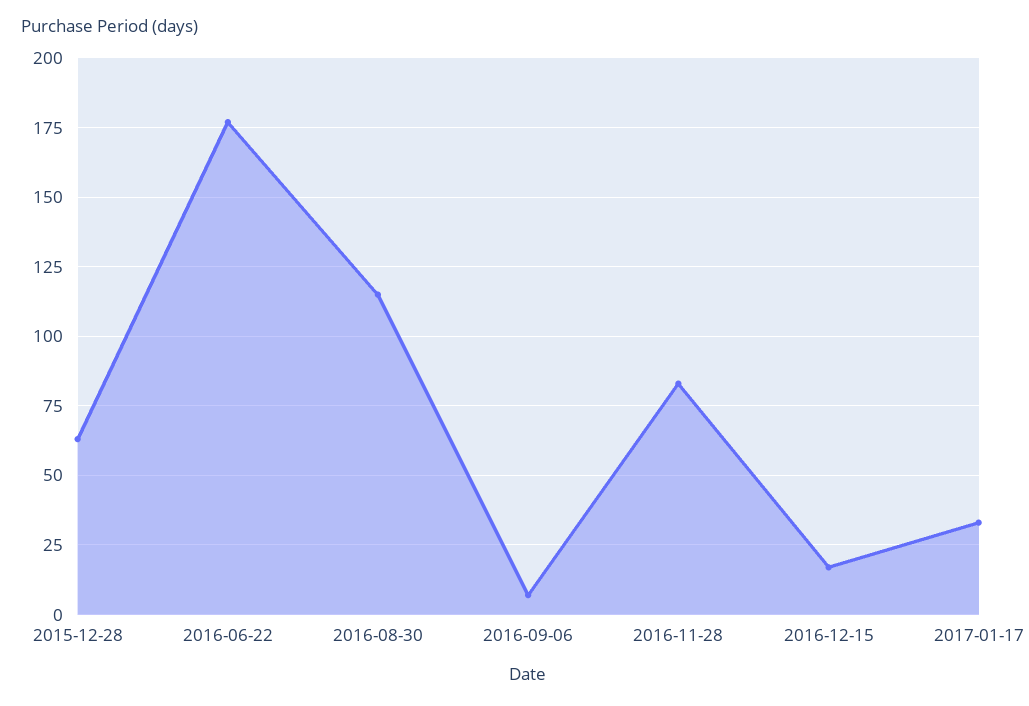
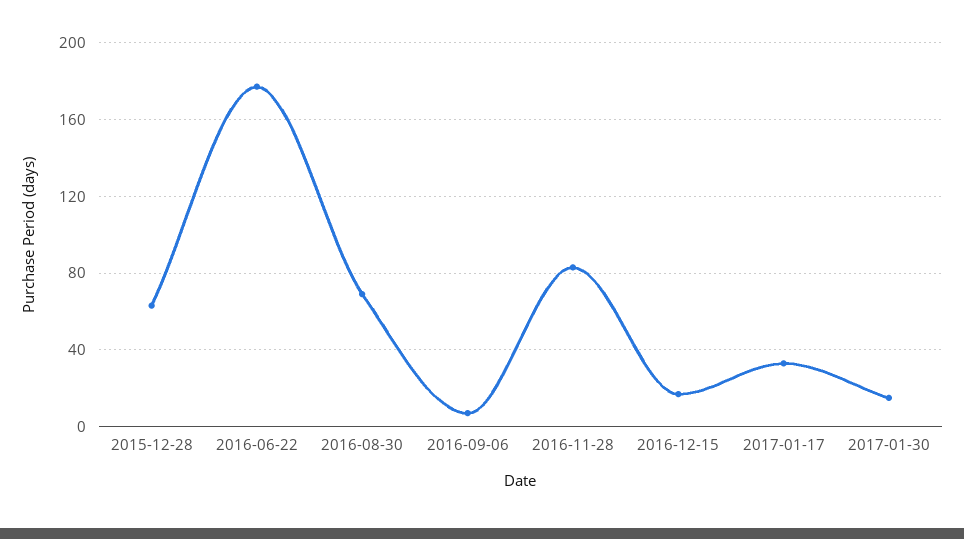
2016-08-30: 115 -> 70
2017-01-30: none -> 15

